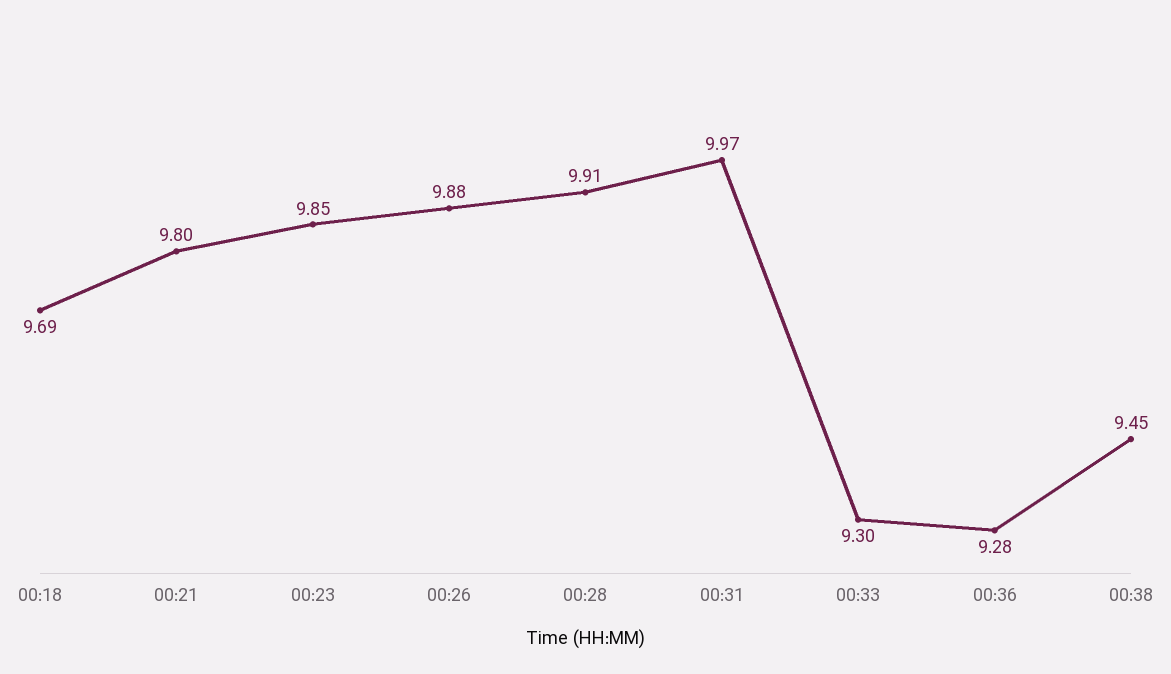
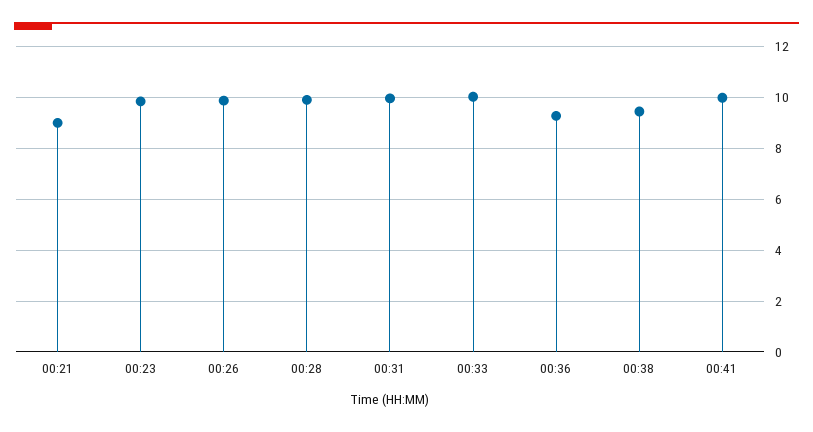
00:18: 9.69 -> none
00:21: 9.8 -> 9
00:33: 9.3 -> 10
00:41: none -> 10

